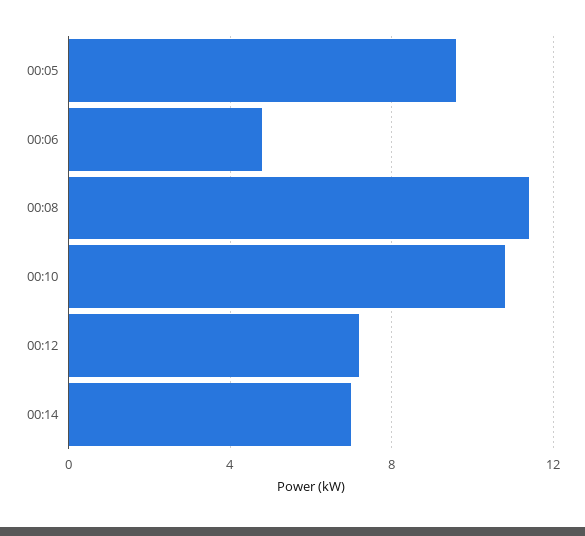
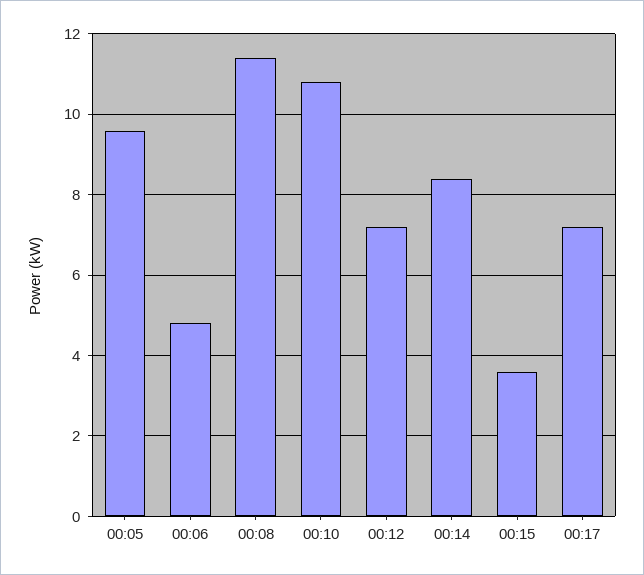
00:14: 7 -> 8.4
00:15: none -> 3.6
00:17: none -> 7.2

